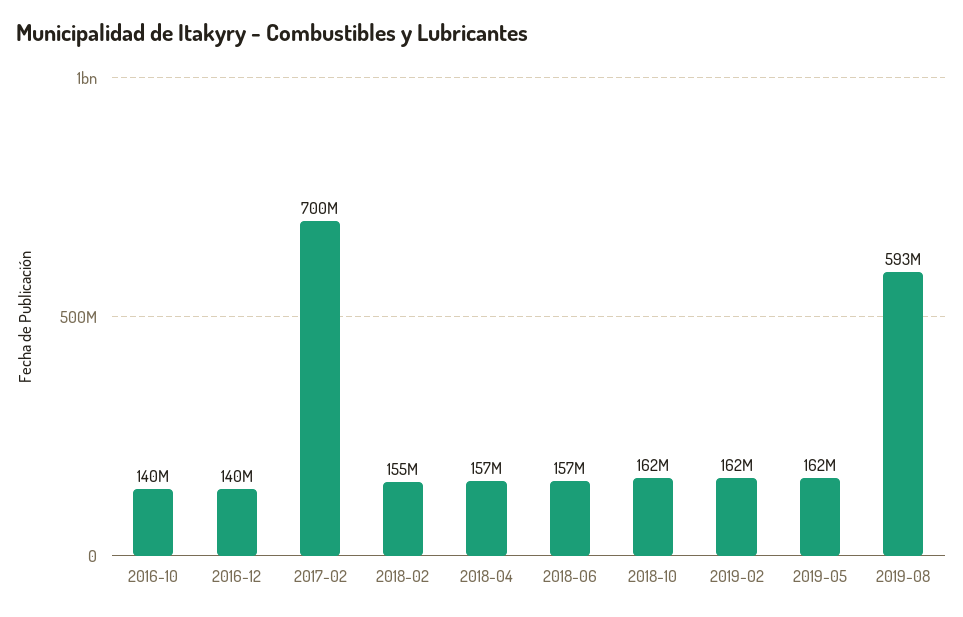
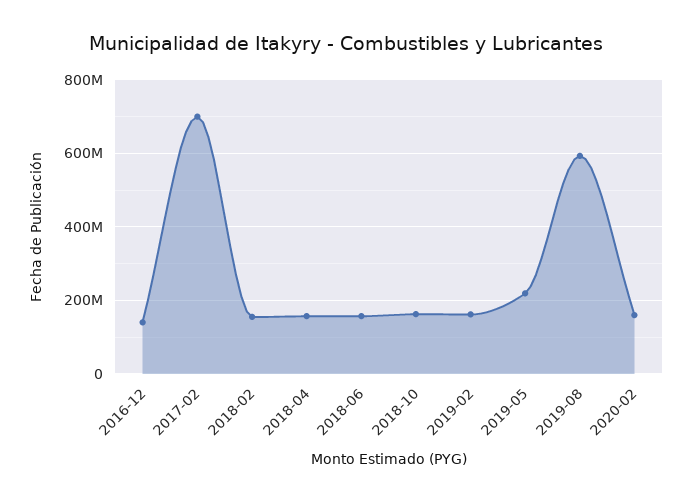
2016-10: 140000000 -> none
2019-05: 162000000 -> 220000000
2020-02: none -> 160000000

